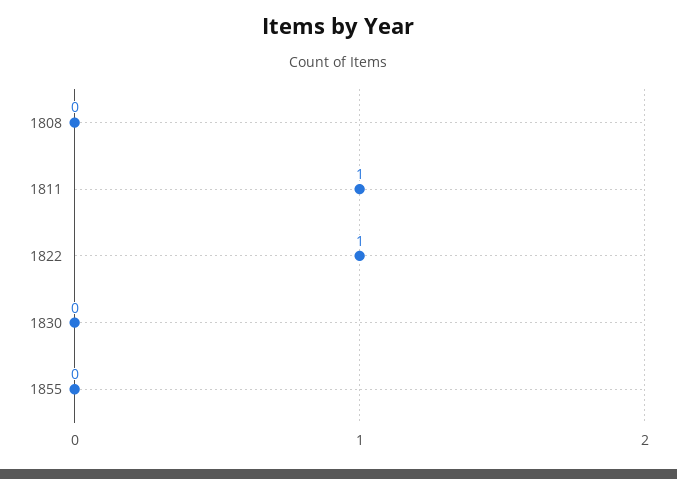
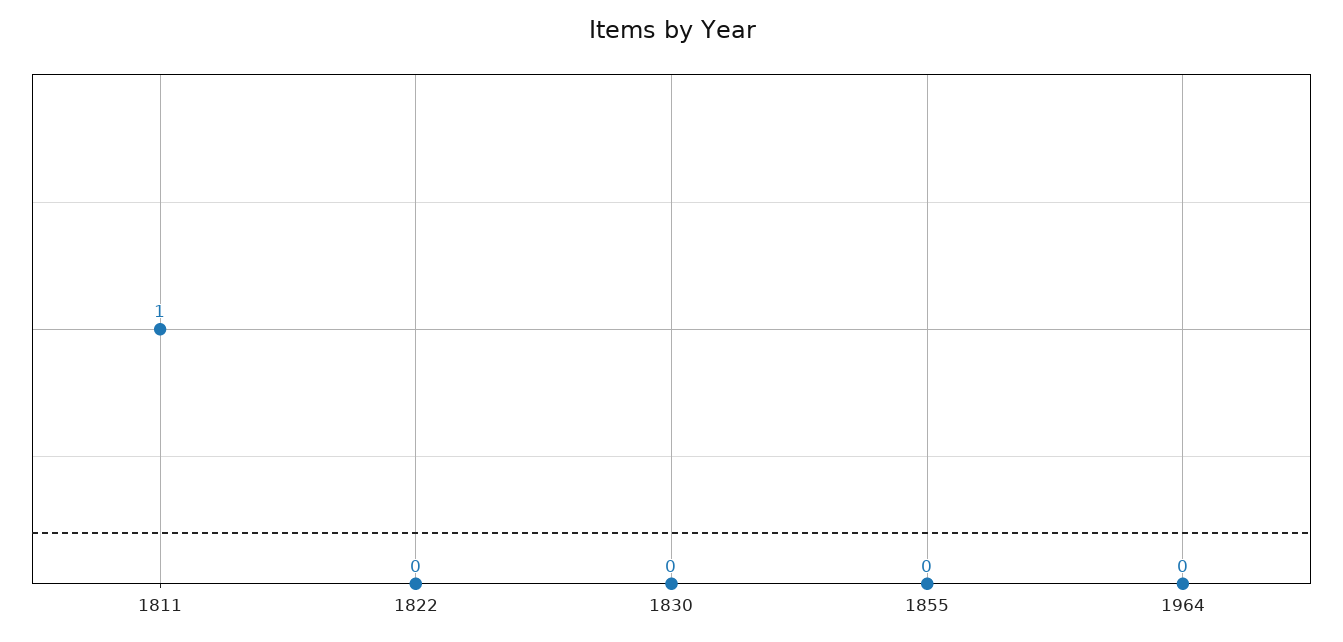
1808: 0 -> none
1822: 1 -> 0
1964: none -> 0

